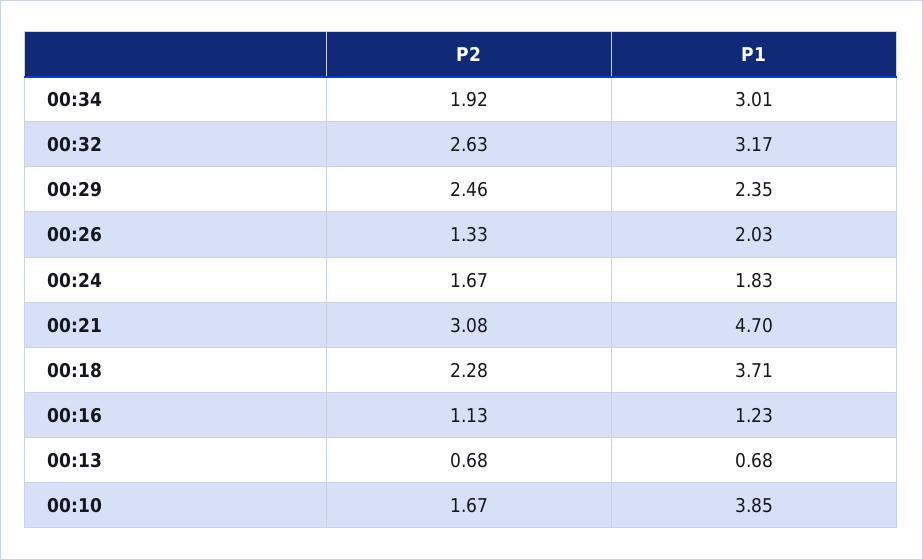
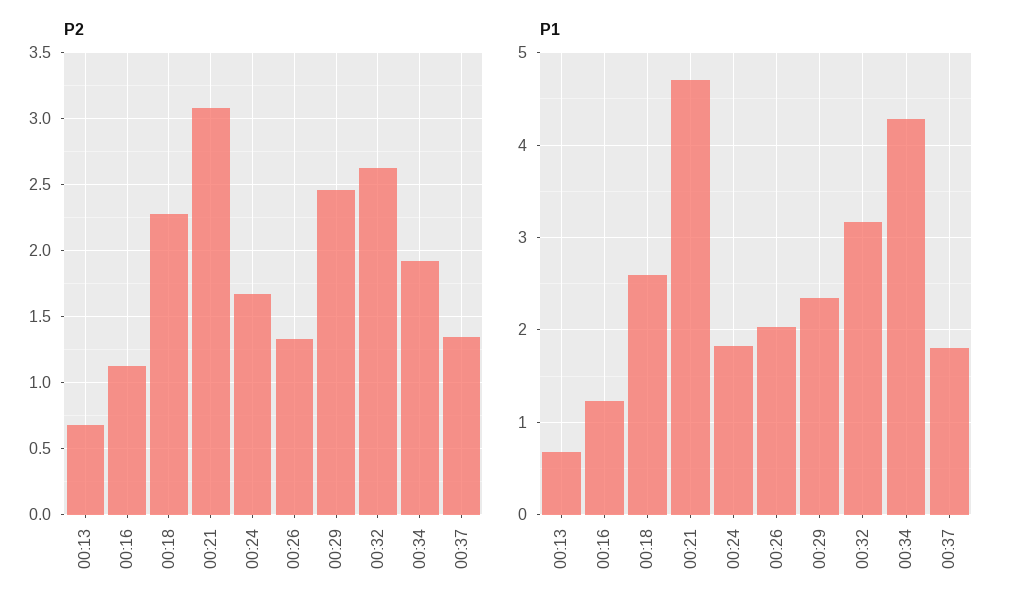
P1, 00:34: 3.01 -> 4.3
P1, 00:18: 3.71 -> 2.6
P2, 00:10: 1.67 -> none
P1, 00:10: 3.85 -> none
P2, 00:37: none -> 1.35
P1, 00:37: none -> 1.8

